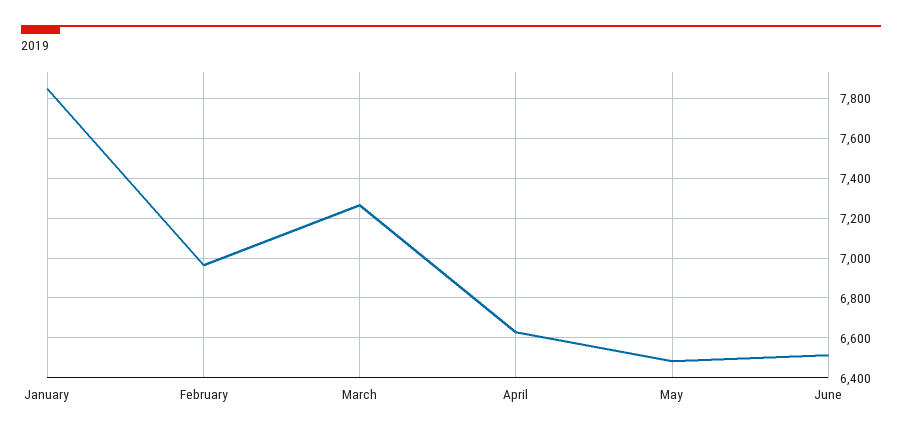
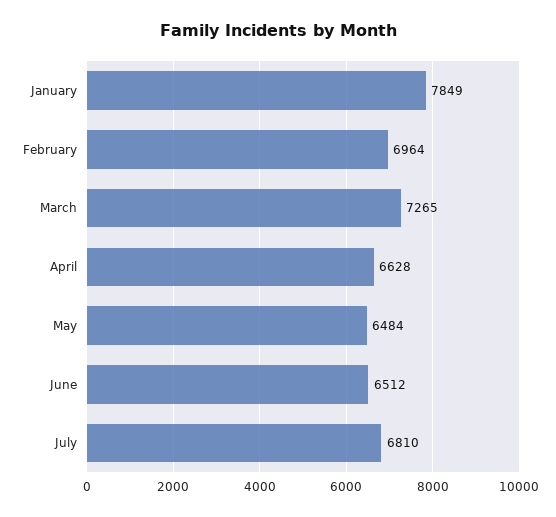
July: none -> 6810

